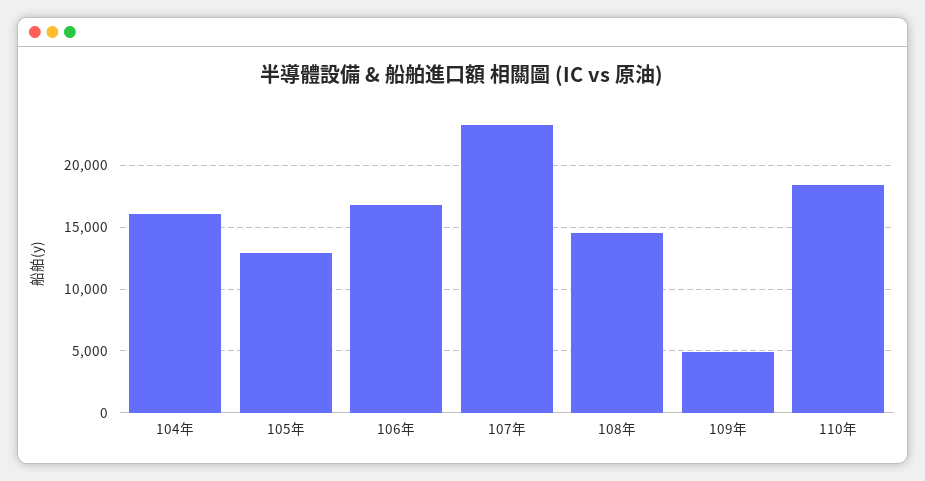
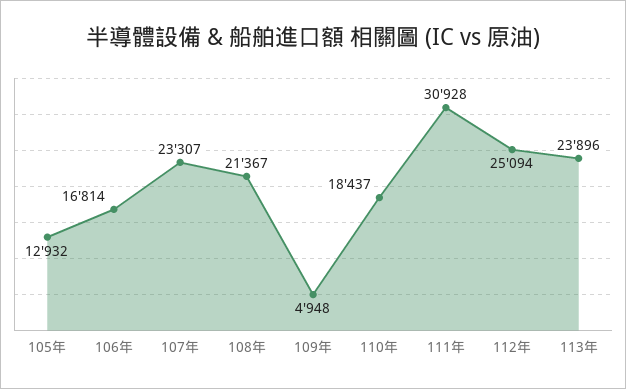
104年: 16000 -> none
108年: 14500 -> 21367
111年: none -> 30928
112年: none -> 25094
113年: none -> 23896

